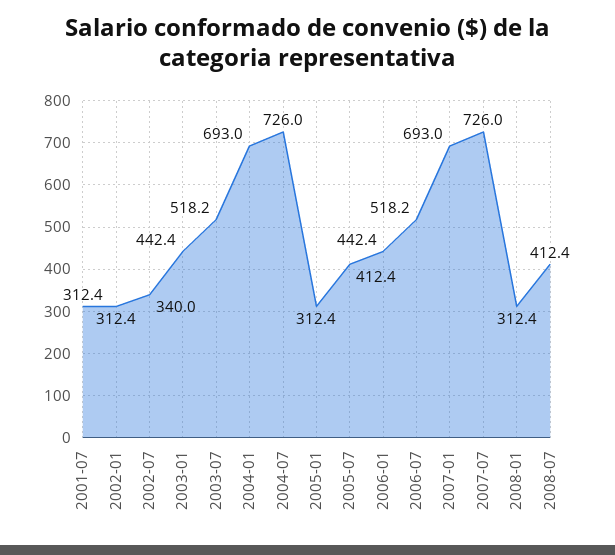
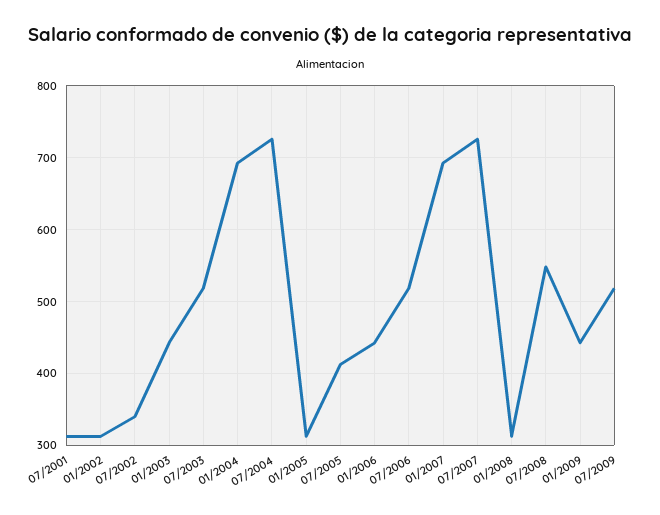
2008-07: 412.4 -> 550
01/2009: none -> 440
07/2009: none -> 520

